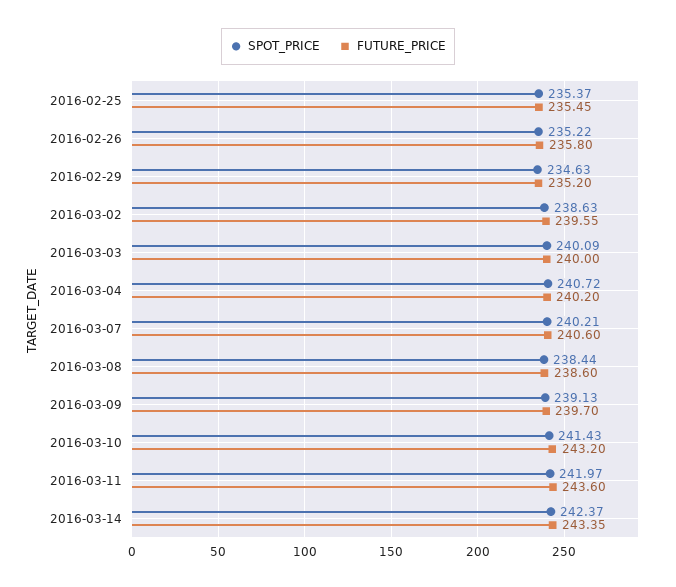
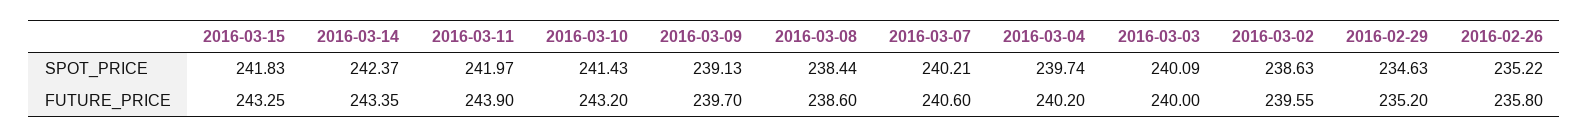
SPOT_PRICE, 2016-02-25: 235.37 -> none
FUTURE_PRICE, 2016-02-25: 235.45 -> none
SPOT_PRICE, 2016-03-04: 240.72 -> 239.74
FUTURE_PRICE, 2016-03-11: 243.6 -> 243.9
SPOT_PRICE, 2016-03-15: none -> 241.83
FUTURE_PRICE, 2016-03-15: none -> 243.25

